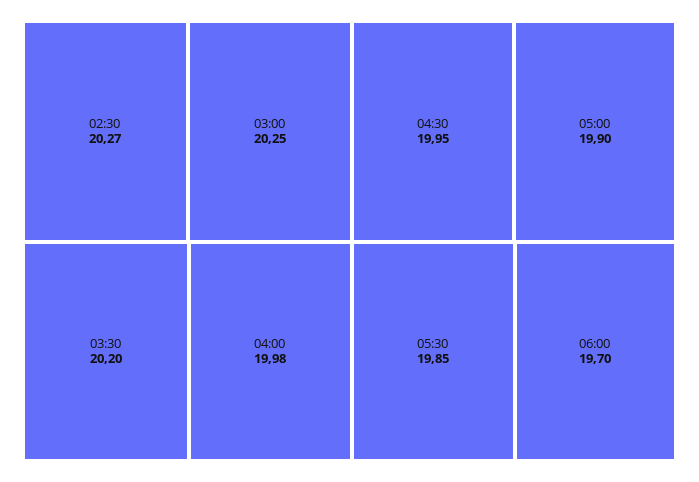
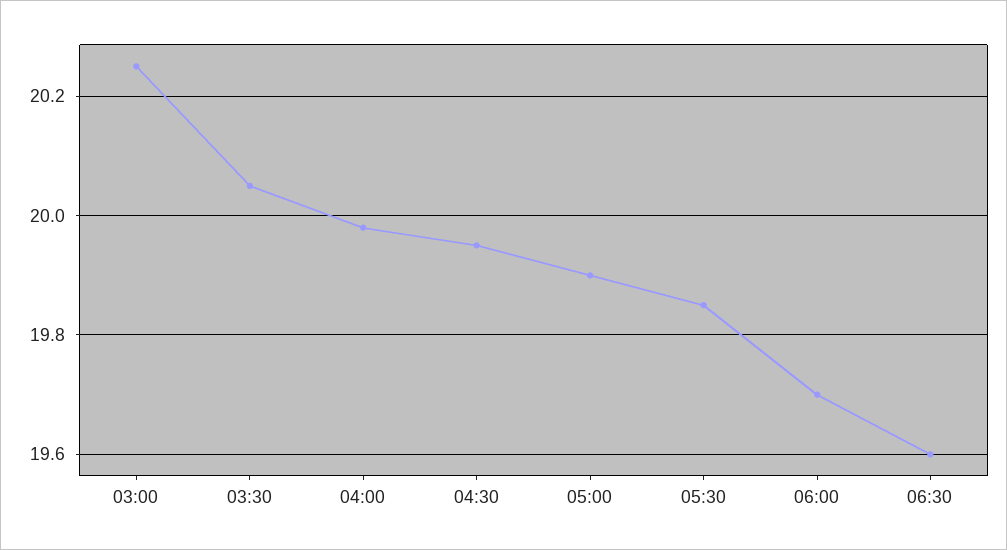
02:30: 20.27 -> none
03:30: 20.2 -> 20.05
06:30: none -> 19.6

